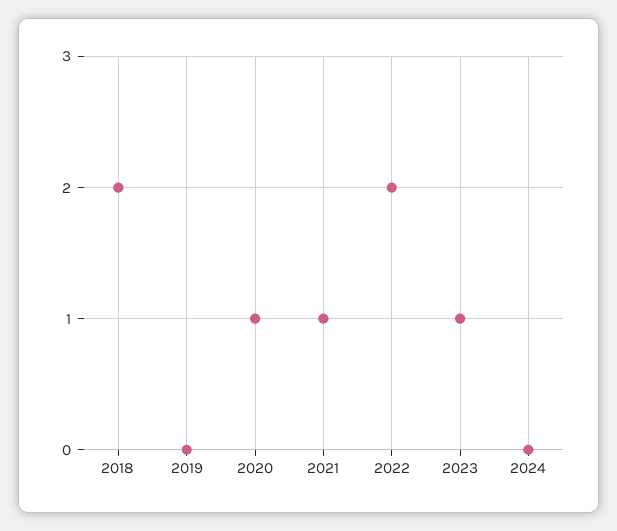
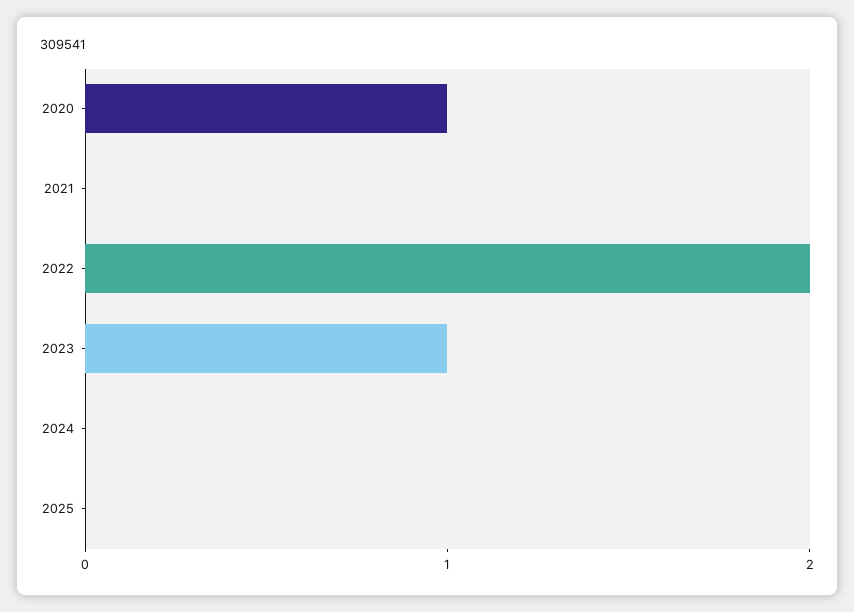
2018: 2 -> none
2019: 0 -> none
2021: 1 -> 0
2025: none -> 0

